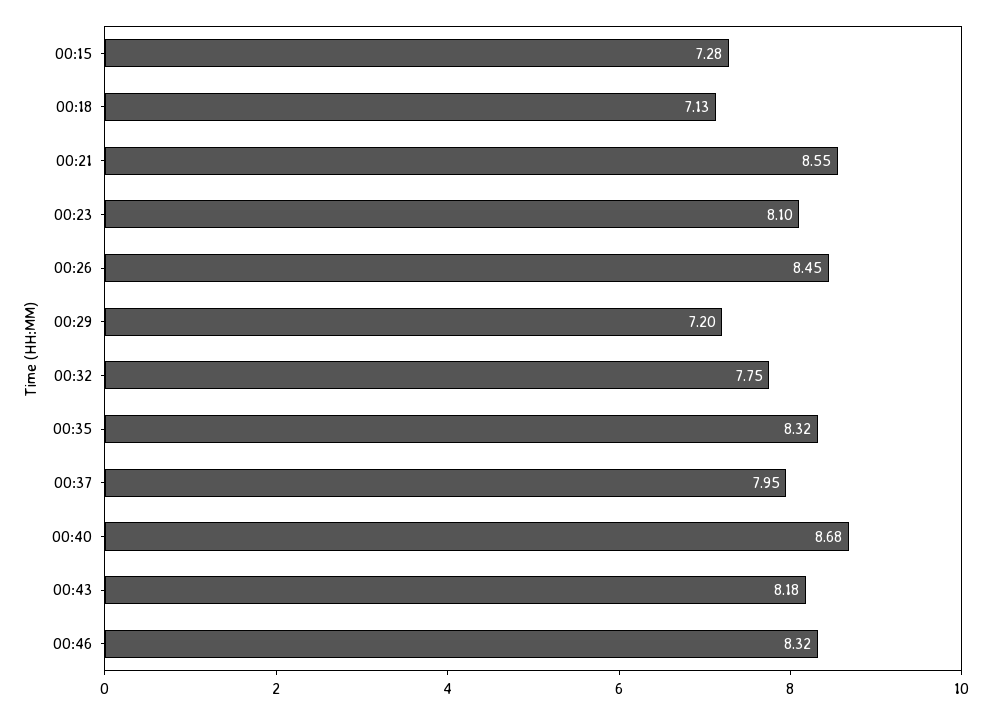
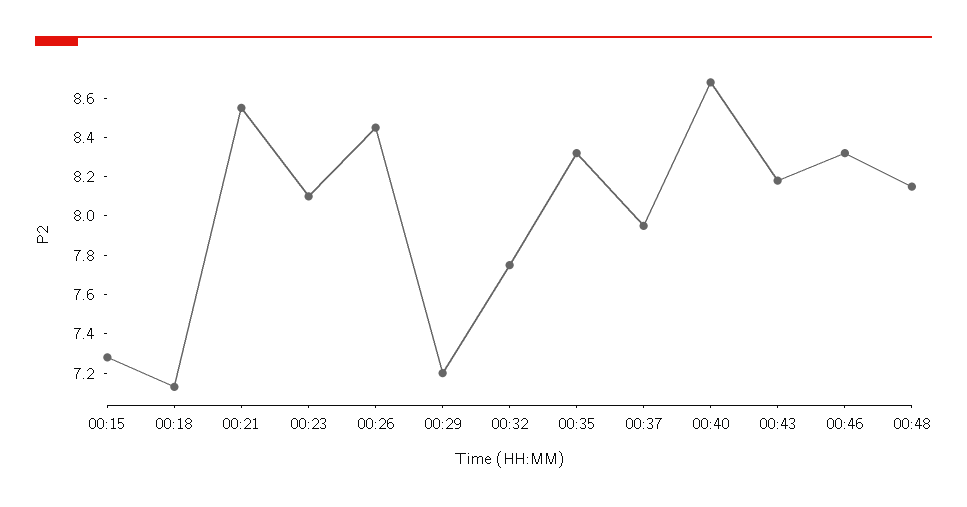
00:48: none -> 8.15

